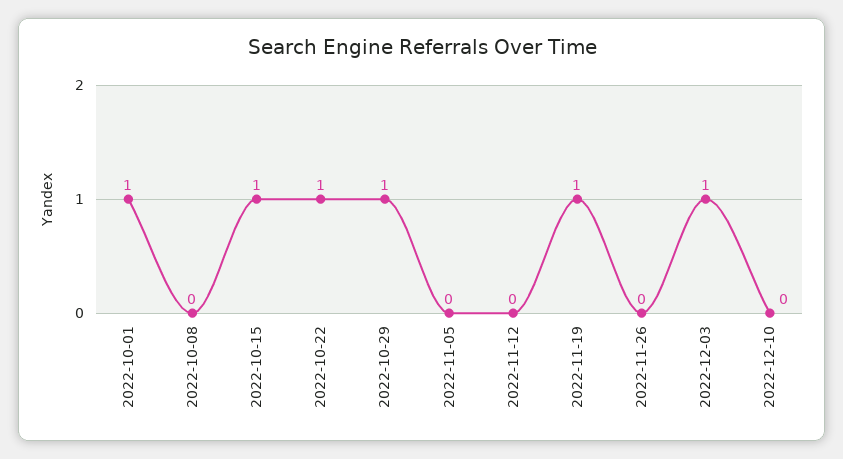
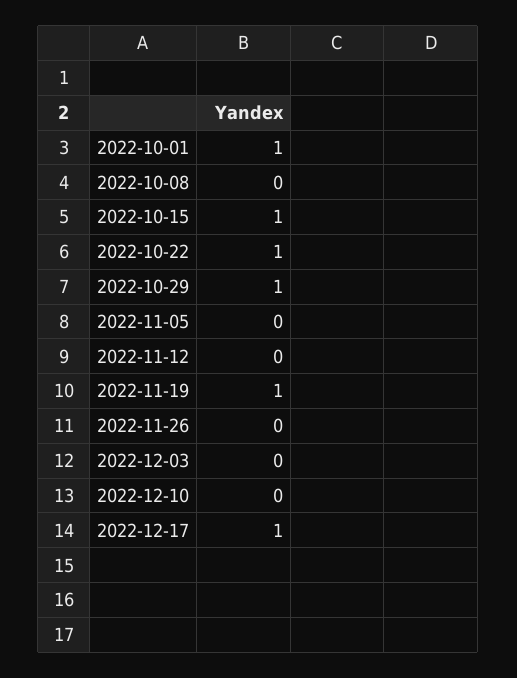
2022-12-03: 1 -> 0
2022-12-17: none -> 1

